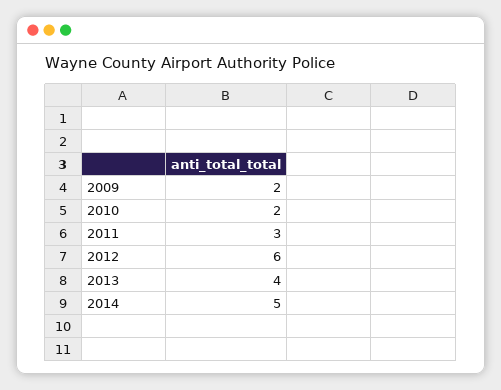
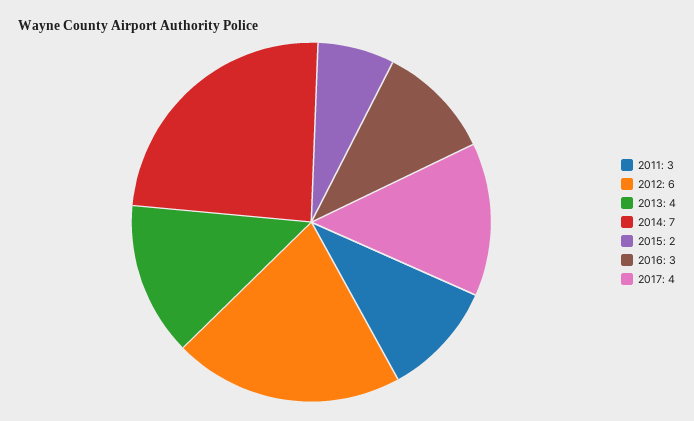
2009: 2 -> none
2010: 2 -> none
2014: 5 -> 7
2015: none -> 2
2016: none -> 3
2017: none -> 4

